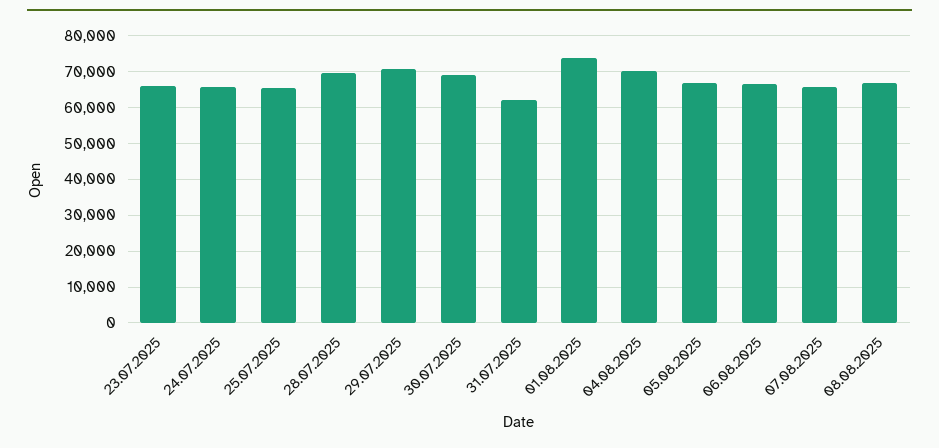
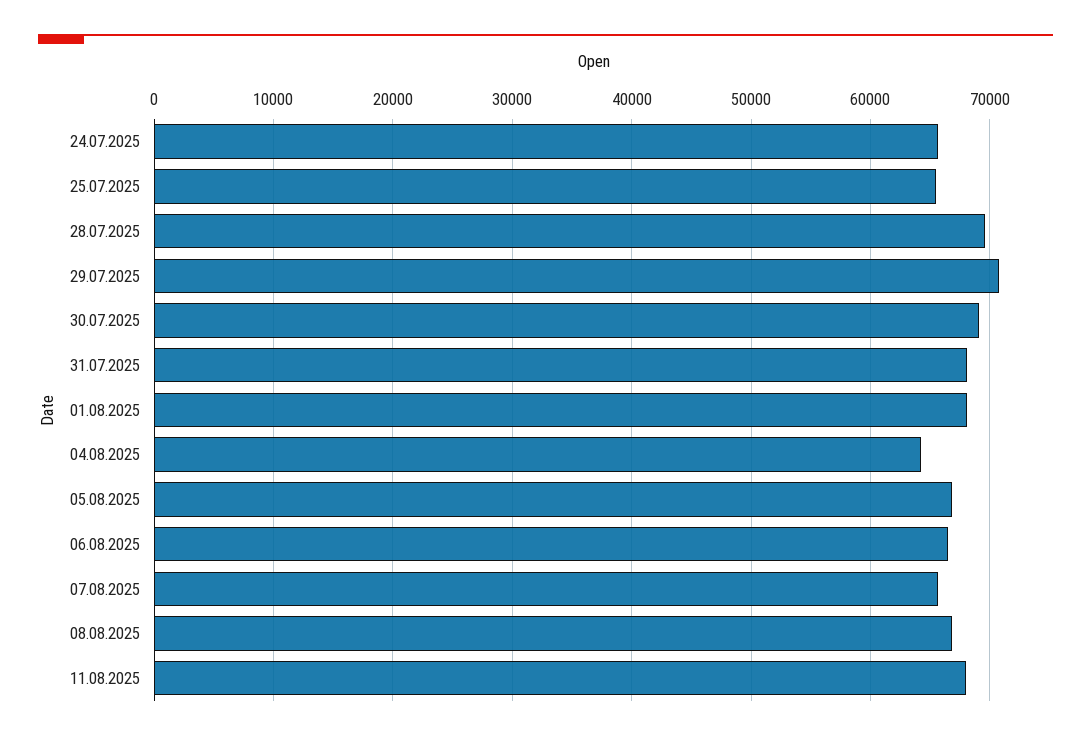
23.07.2025: 66000 -> none
31.07.2025: 62000 -> 68000
01.08.2025: 74000 -> 68000
04.08.2025: 70000 -> 64000
11.08.2025: none -> 68000

